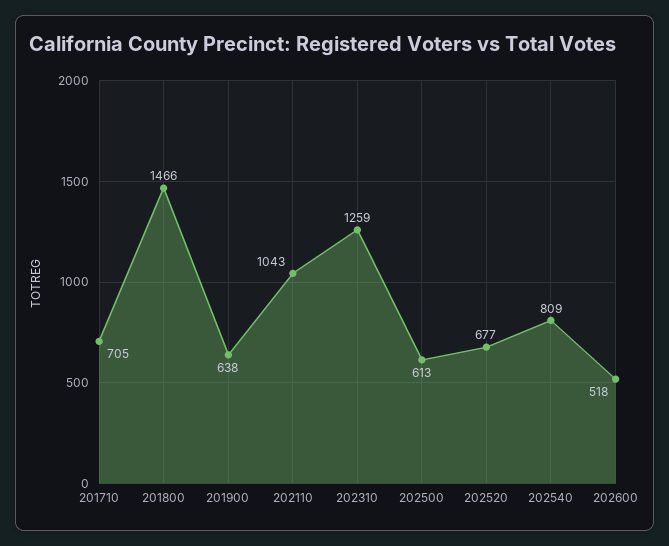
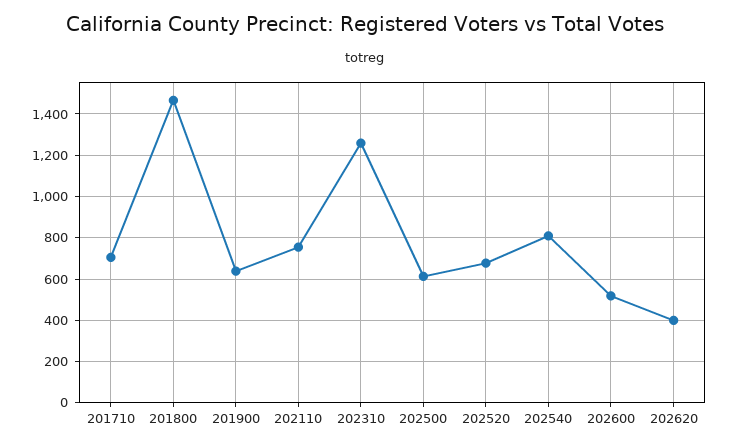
202110: 1043 -> 750
202620: none -> 400

